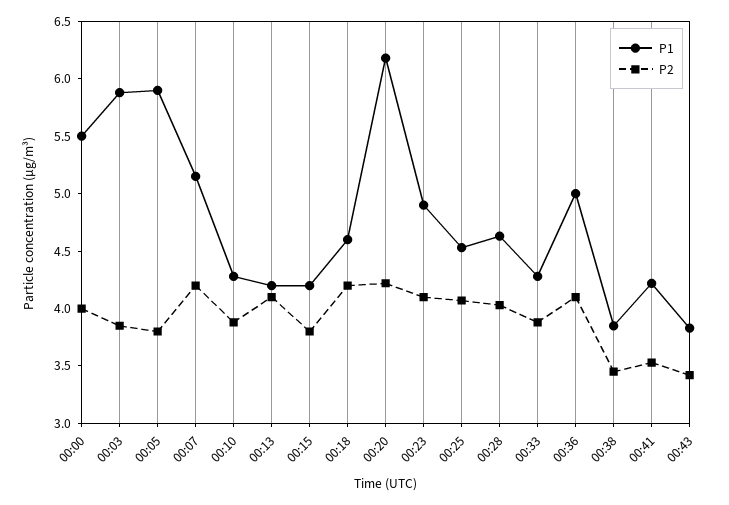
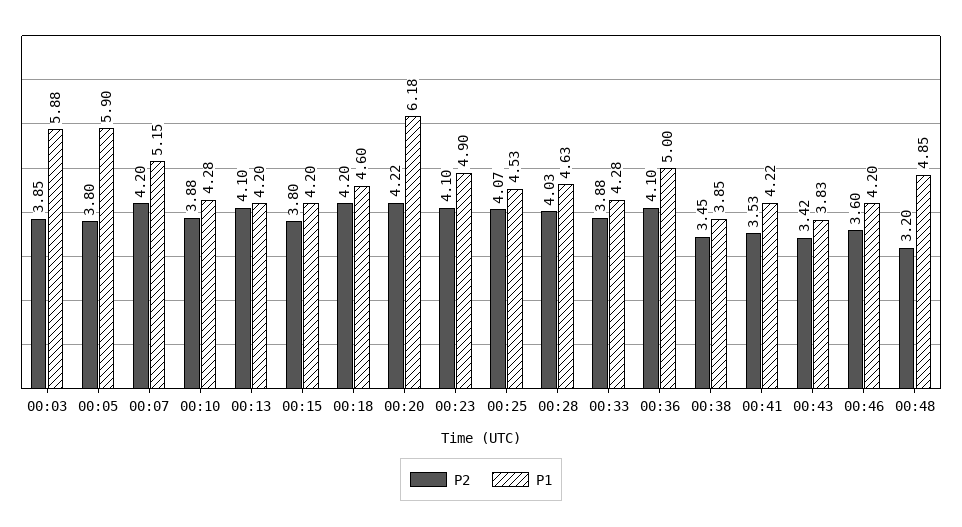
P1, 00:00: 5.5 -> none
P2, 00:00: 4 -> none
P2, 00:46: none -> 3.6
P1, 00:46: none -> 4.2
P2, 00:48: none -> 3.2
P1, 00:48: none -> 4.85

